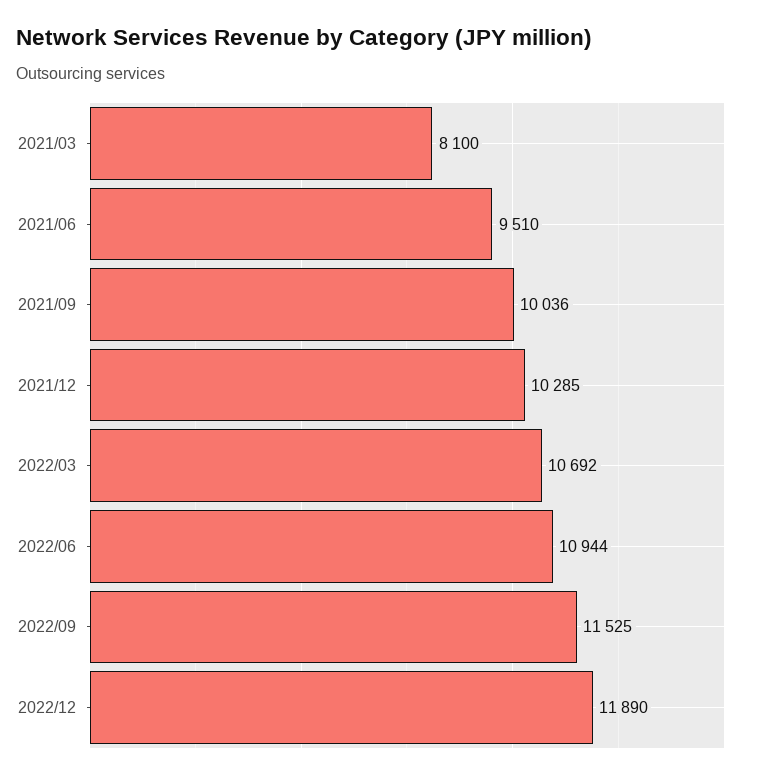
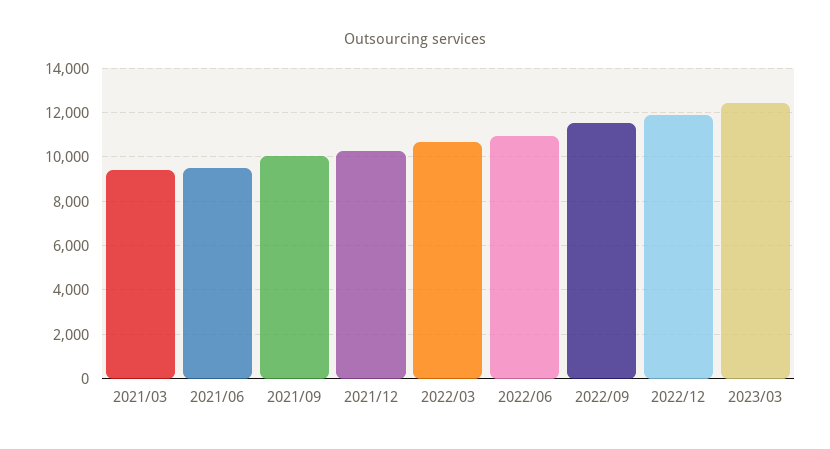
2021/03: 8100 -> 9500
2023/03: none -> 12500

